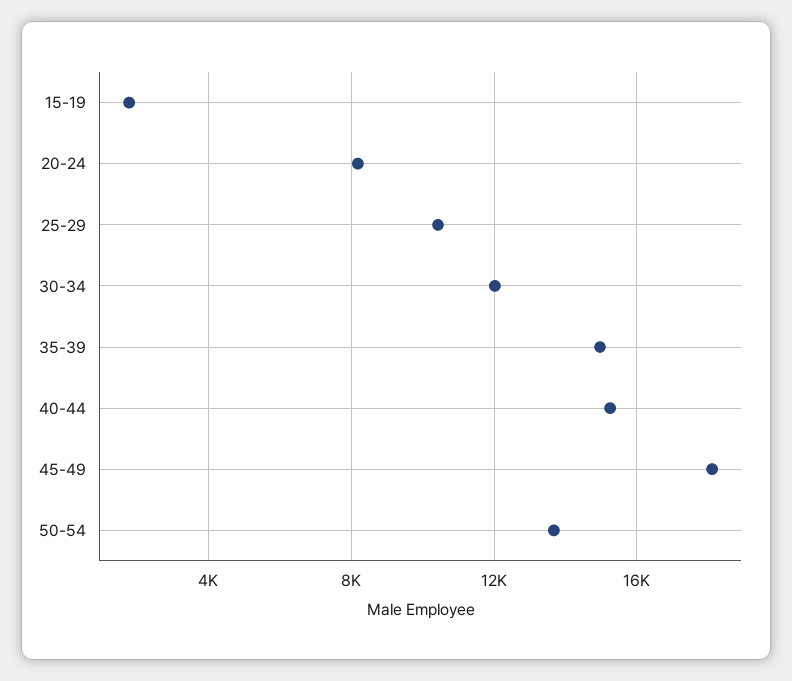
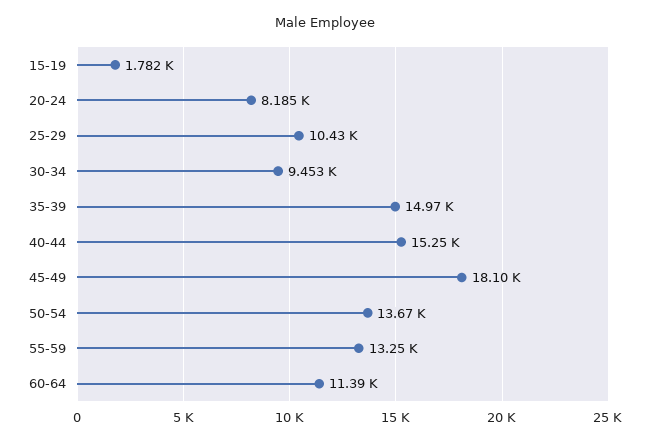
30-34: 12000 -> 9453
55-59: none -> 13250
60-64: none -> 11390

